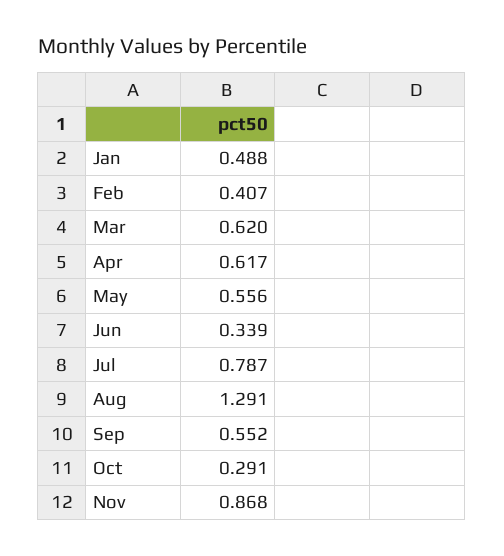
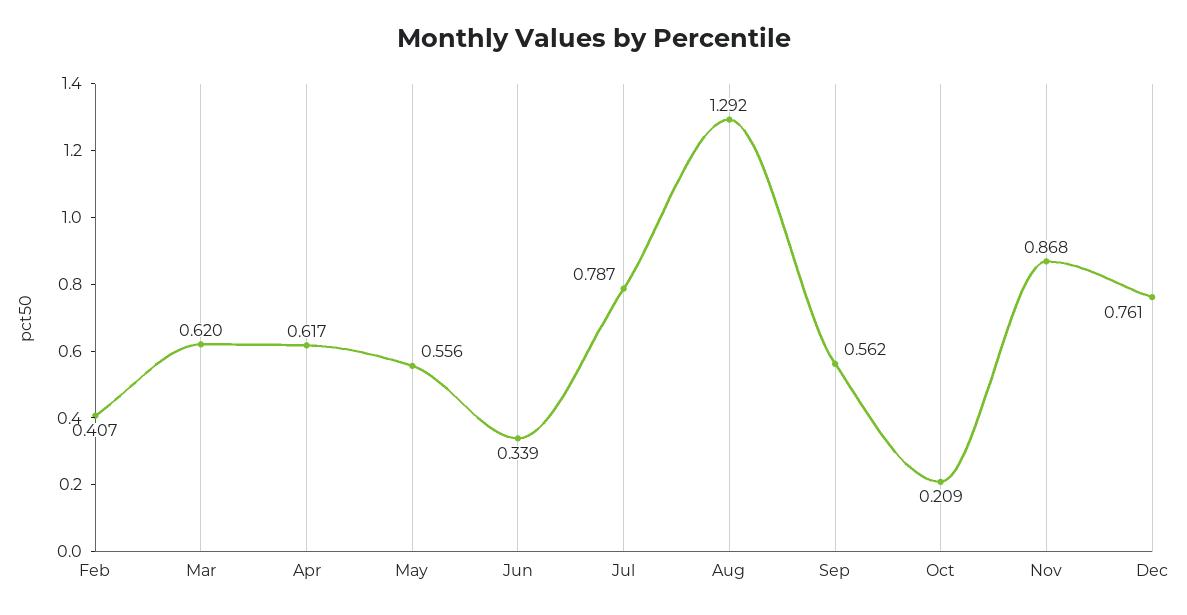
Jan: 0.488 -> none
Aug: 1.291 -> 1.292
Sep: 0.552 -> 0.562
Oct: 0.291 -> 0.209
Dec: none -> 0.761

